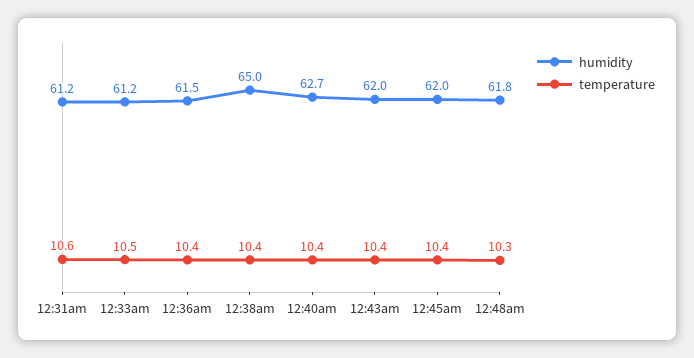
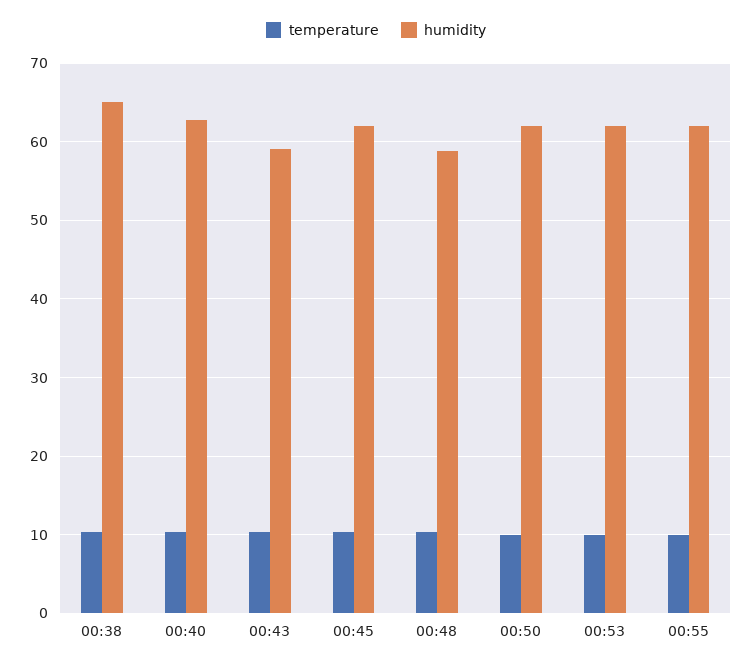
humidity, 12:31am: 61.2 -> none
temperature, 12:31am: 10.6 -> none
humidity, 12:33am: 61.2 -> none
temperature, 12:33am: 10.5 -> none
humidity, 12:36am: 61.5 -> none
temperature, 12:36am: 10.4 -> none
humidity, 12:43am: 62 -> 59
humidity, 12:48am: 61.8 -> 59
temperature, 00:50: none -> 10
humidity, 00:50: none -> 62
temperature, 00:53: none -> 10
humidity, 00:53: none -> 62
temperature, 00:55: none -> 10
humidity, 00:55: none -> 62

